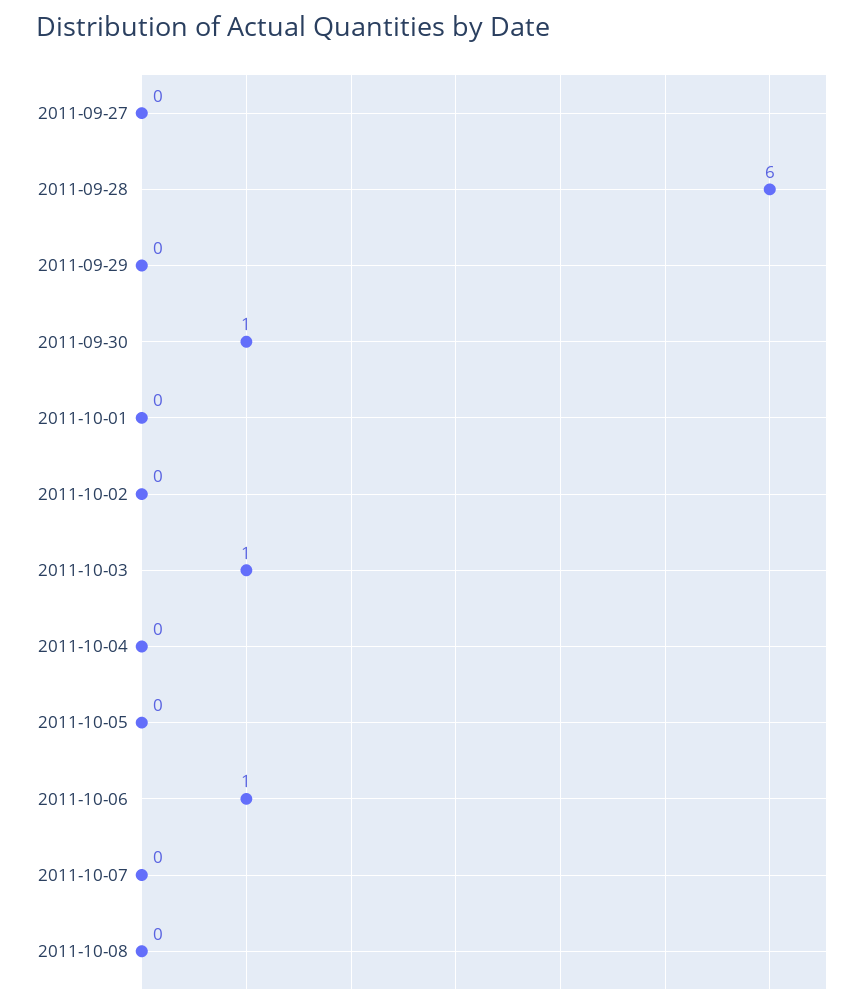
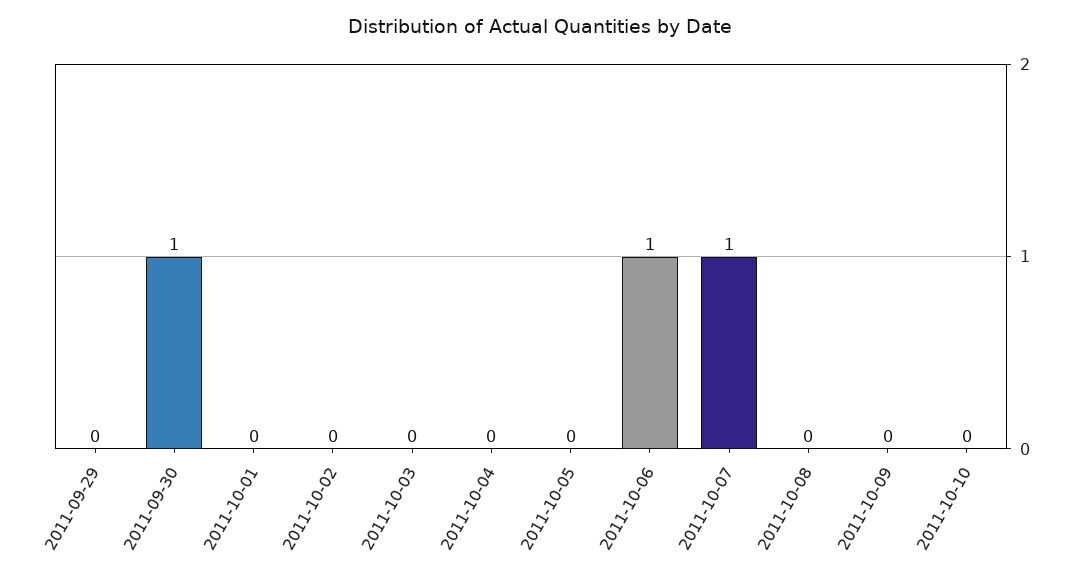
2011-09-27: 0 -> none
2011-09-28: 6 -> none
2011-10-03: 1 -> 0
2011-10-07: 0 -> 1
2011-10-09: none -> 0
2011-10-10: none -> 0

